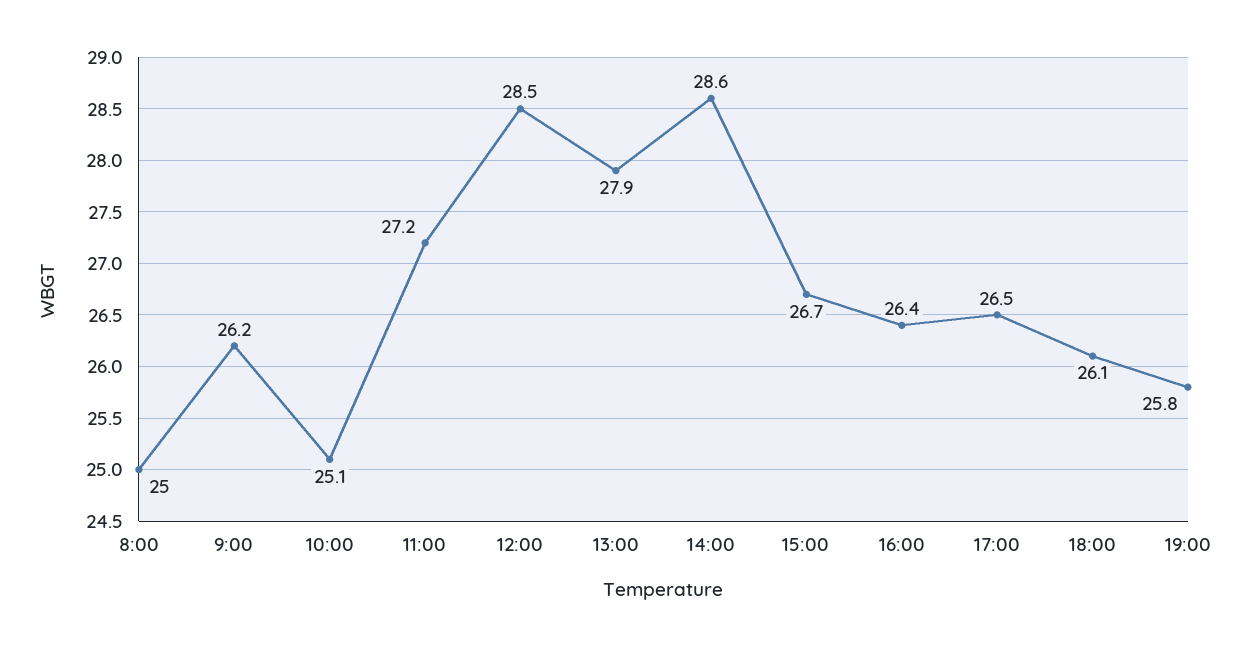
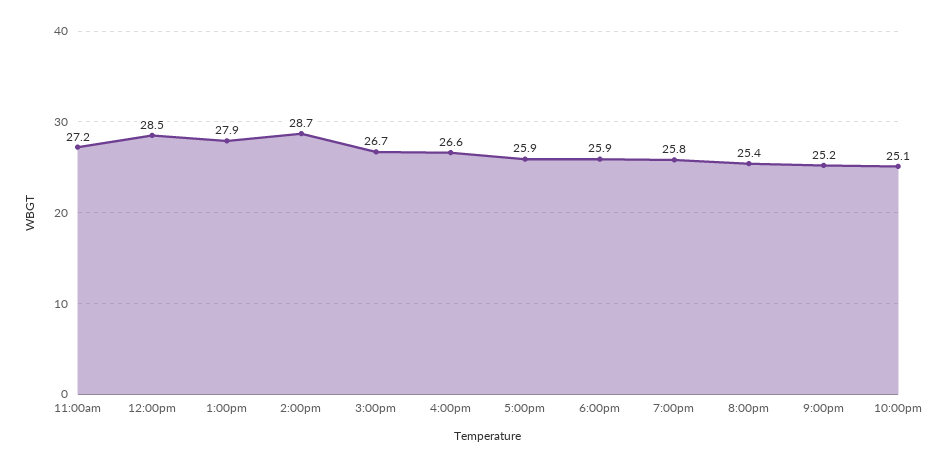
8:00: 25 -> none
9:00: 26.2 -> none
10:00: 25.1 -> none
14:00: 28.6 -> 28.7
16:00: 26.4 -> 26.6
17:00: 26.5 -> 25.9
18:00: 26.1 -> 25.9
8:00pm: none -> 25.4
9:00pm: none -> 25.2
10:00pm: none -> 25.1

